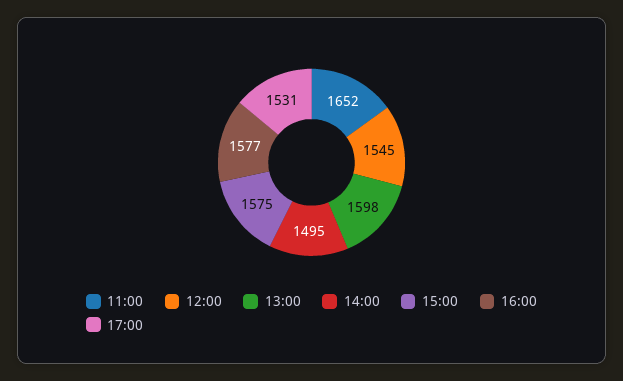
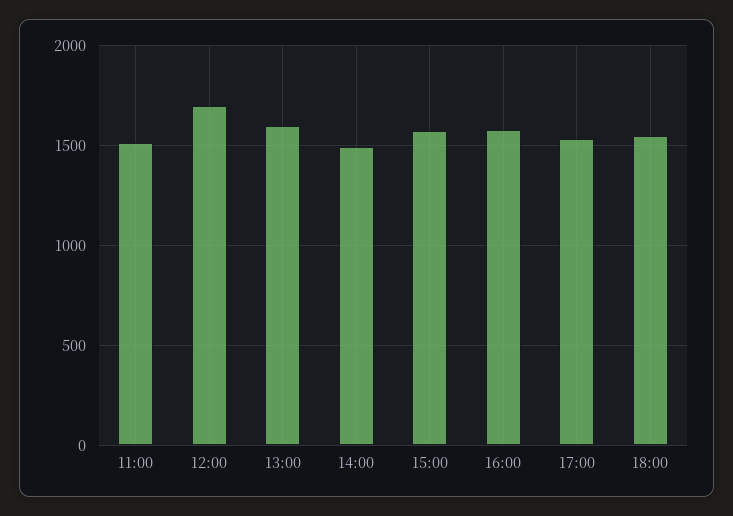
11:00: 1652 -> 1500
12:00: 1545 -> 1700
18:00: none -> 1550

